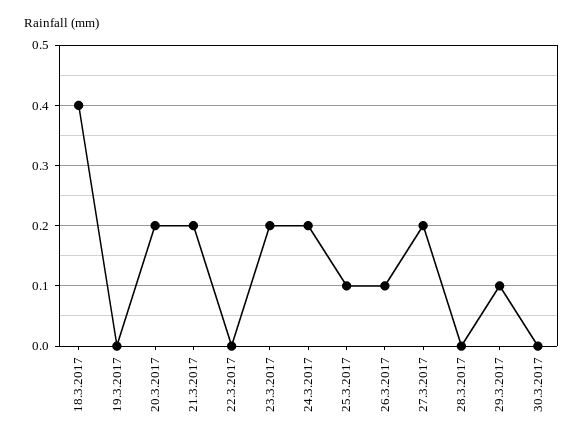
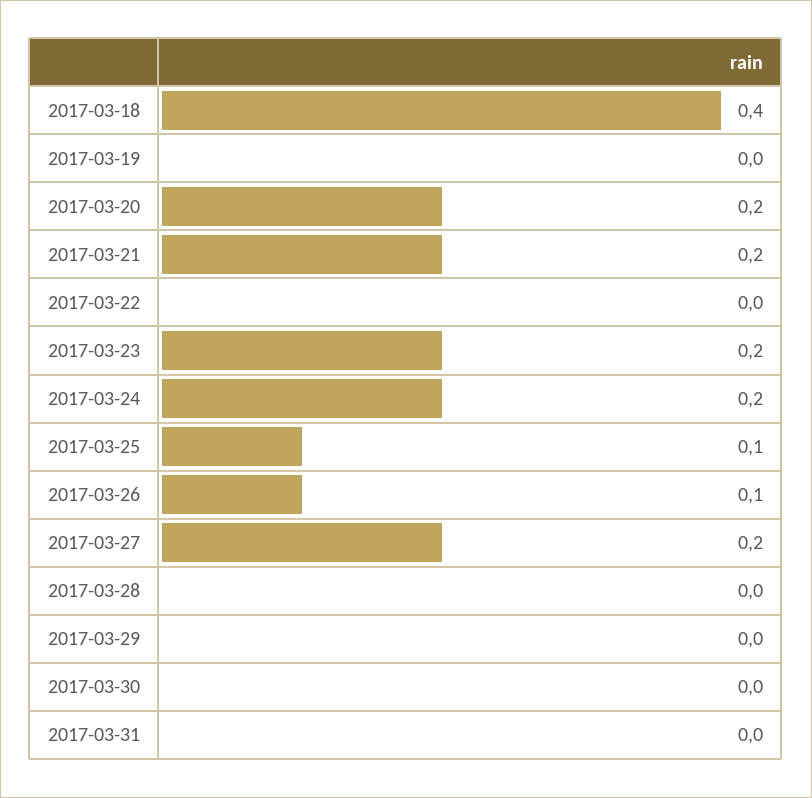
29.3.2017: 0.1 -> 0
2017-03-31: none -> 0

